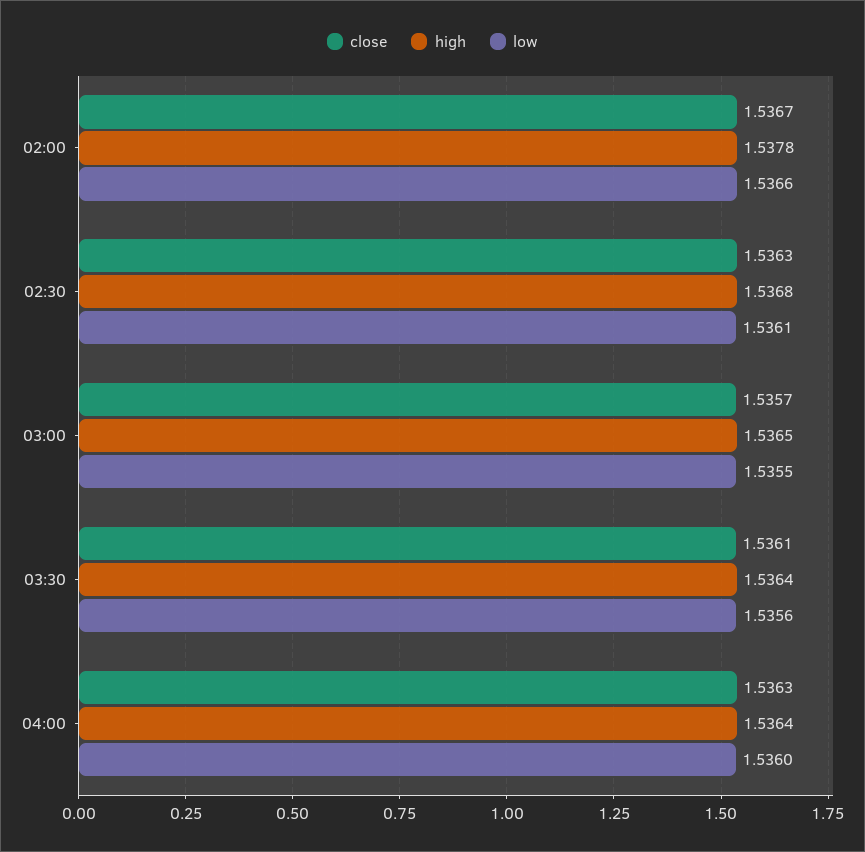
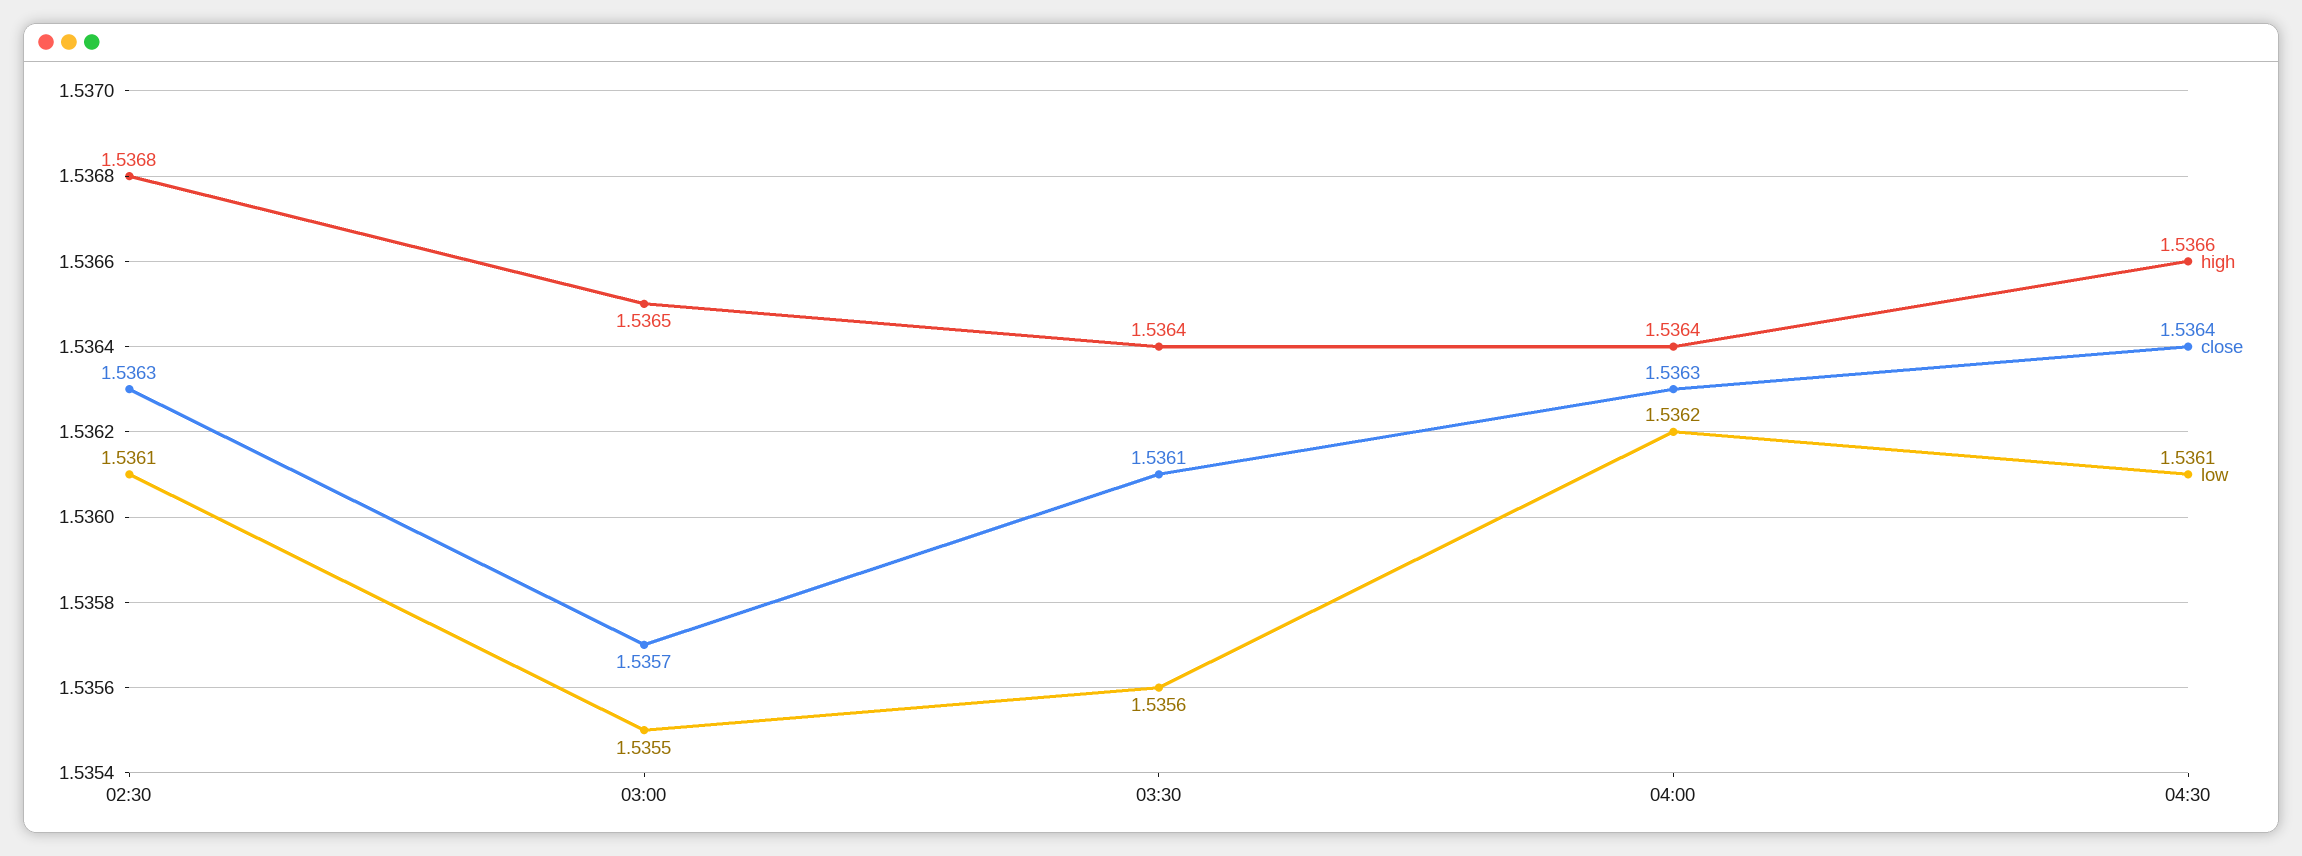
close, 02:00: 1.5367 -> none
high, 02:00: 1.5378 -> none
low, 02:00: 1.5366 -> none
low, 04:00: 1.536 -> 1.5362
high, 04:30: none -> 1.5366
close, 04:30: none -> 1.5364
low, 04:30: none -> 1.5361

